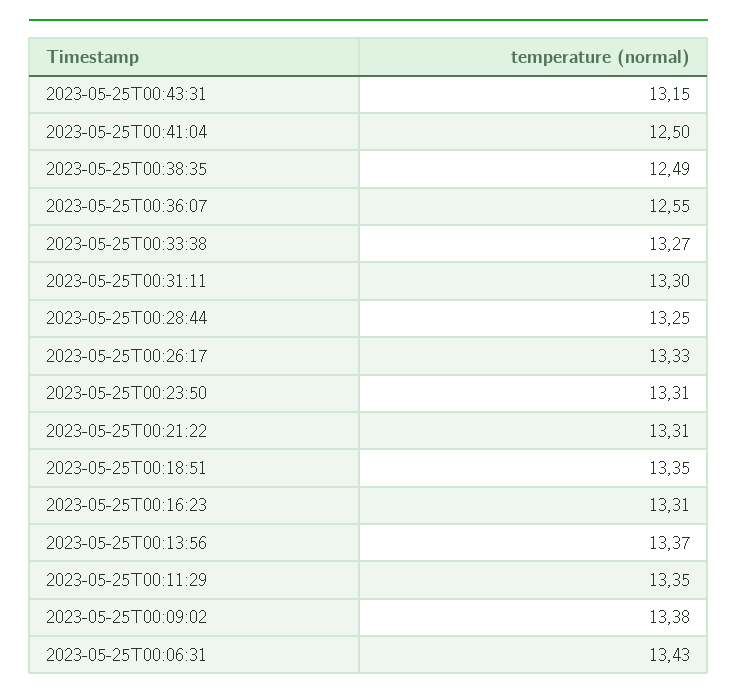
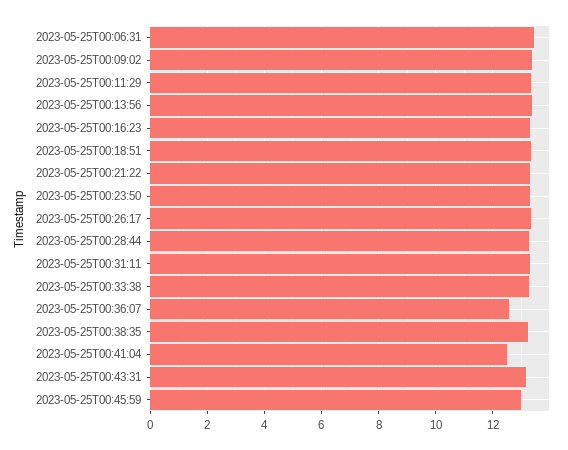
2023-05-25T00:38:35: 12.49 -> 13.25
2023-05-25T00:45:59: none -> 13

